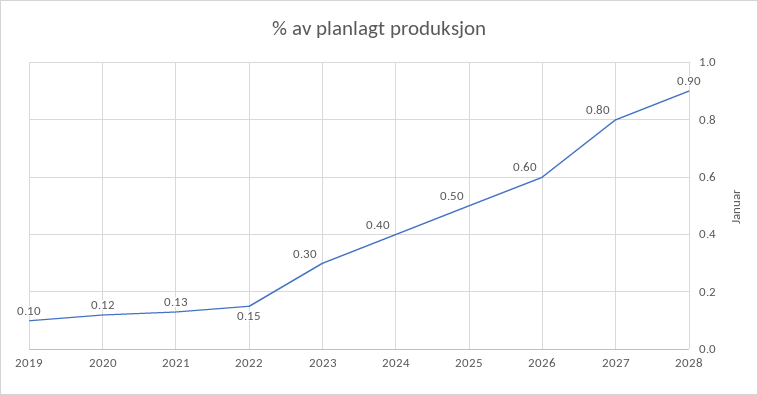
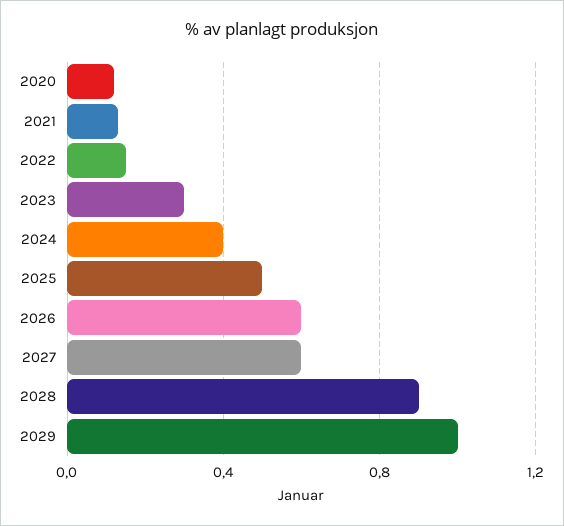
2019: 0.1 -> none
2027: 0.8 -> 0.6
2029: none -> 1

